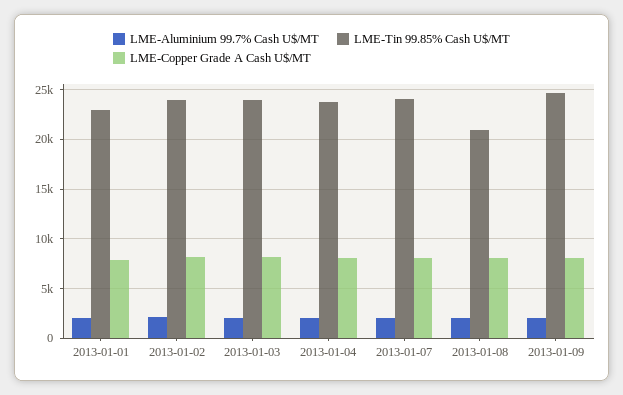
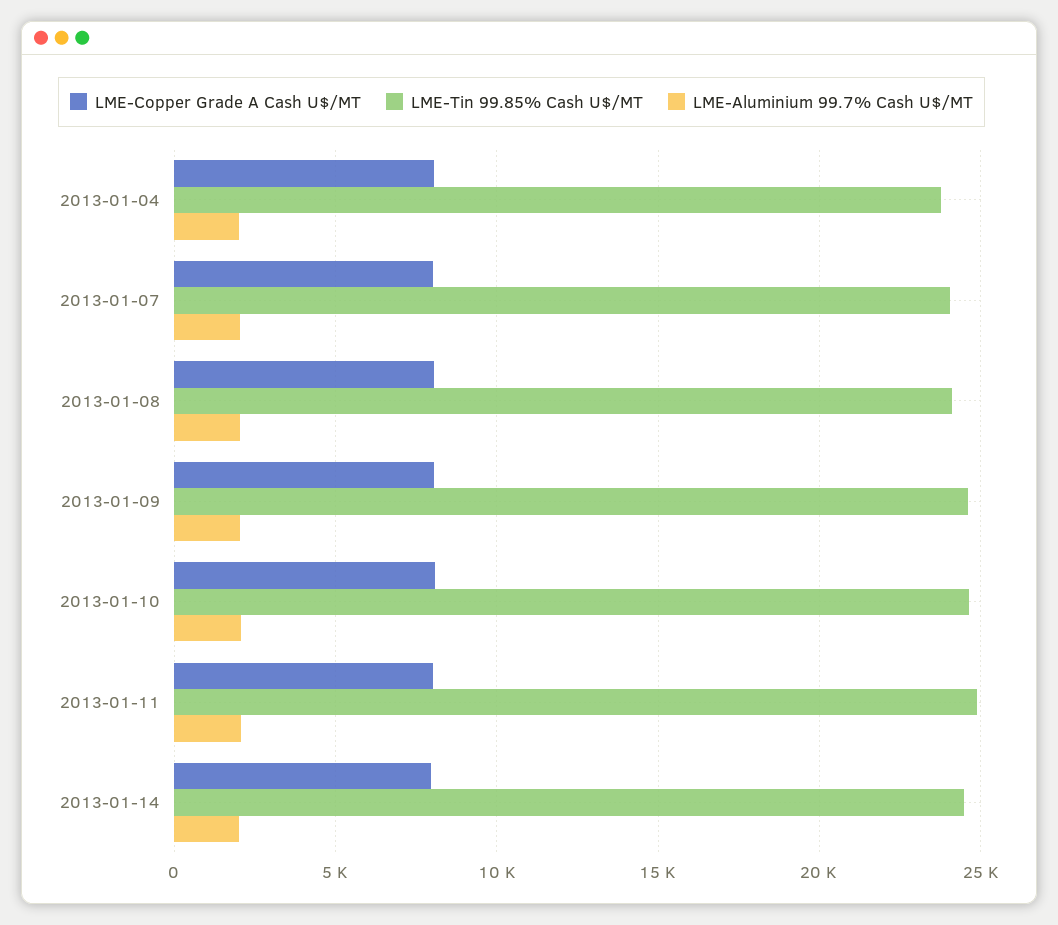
LME-Aluminium 99.7% Cash U$/MT, 2013-01-01: 2000 -> none
LME-Tin 99.85% Cash U$/MT, 2013-01-01: 23000 -> none
LME-Copper Grade A Cash U$/MT, 2013-01-01: 8000 -> none
LME-Aluminium 99.7% Cash U$/MT, 2013-01-02: 2000 -> none
LME-Tin 99.85% Cash U$/MT, 2013-01-02: 24000 -> none
LME-Copper Grade A Cash U$/MT, 2013-01-02: 8000 -> none
LME-Aluminium 99.7% Cash U$/MT, 2013-01-03: 2000 -> none
LME-Tin 99.85% Cash U$/MT, 2013-01-03: 24000 -> none
LME-Copper Grade A Cash U$/MT, 2013-01-03: 8000 -> none
LME-Tin 99.85% Cash U$/MT, 2013-01-08: 21000 -> 24000
LME-Copper Grade A Cash U$/MT, 2013-01-10: none -> 8000
LME-Tin 99.85% Cash U$/MT, 2013-01-10: none -> 24500
LME-Aluminium 99.7% Cash U$/MT, 2013-01-10: none -> 2000
LME-Copper Grade A Cash U$/MT, 2013-01-11: none -> 8000
LME-Tin 99.85% Cash U$/MT, 2013-01-11: none -> 25000
LME-Aluminium 99.7% Cash U$/MT, 2013-01-11: none -> 2000
LME-Copper Grade A Cash U$/MT, 2013-01-14: none -> 8000
LME-Tin 99.85% Cash U$/MT, 2013-01-14: none -> 24500
LME-Aluminium 99.7% Cash U$/MT, 2013-01-14: none -> 2000

